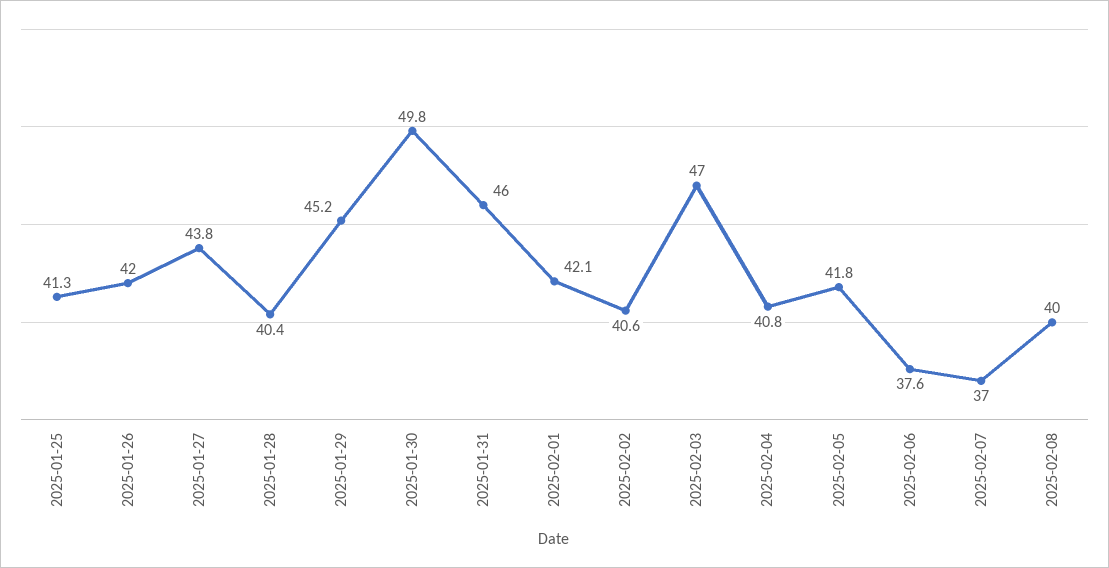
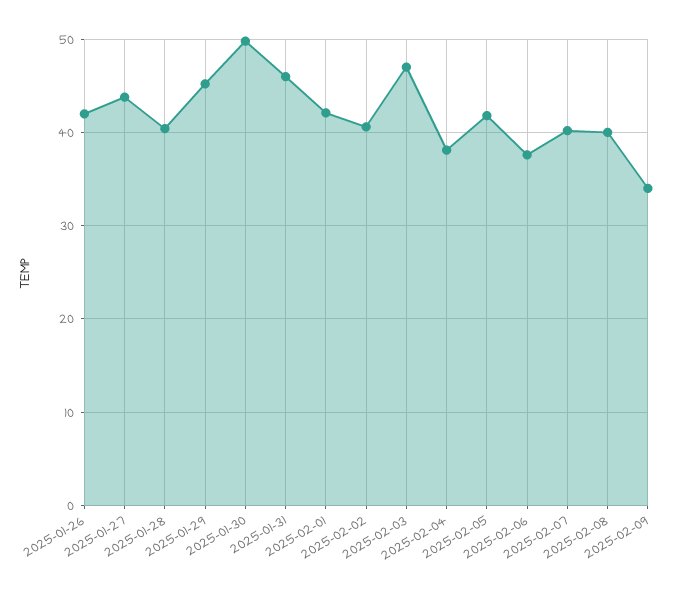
2025-01-25: 41.3 -> none
2025-02-04: 40.8 -> 38
2025-02-07: 37 -> 40
2025-02-09: none -> 34

